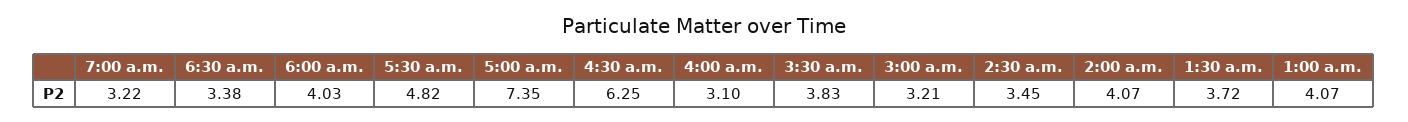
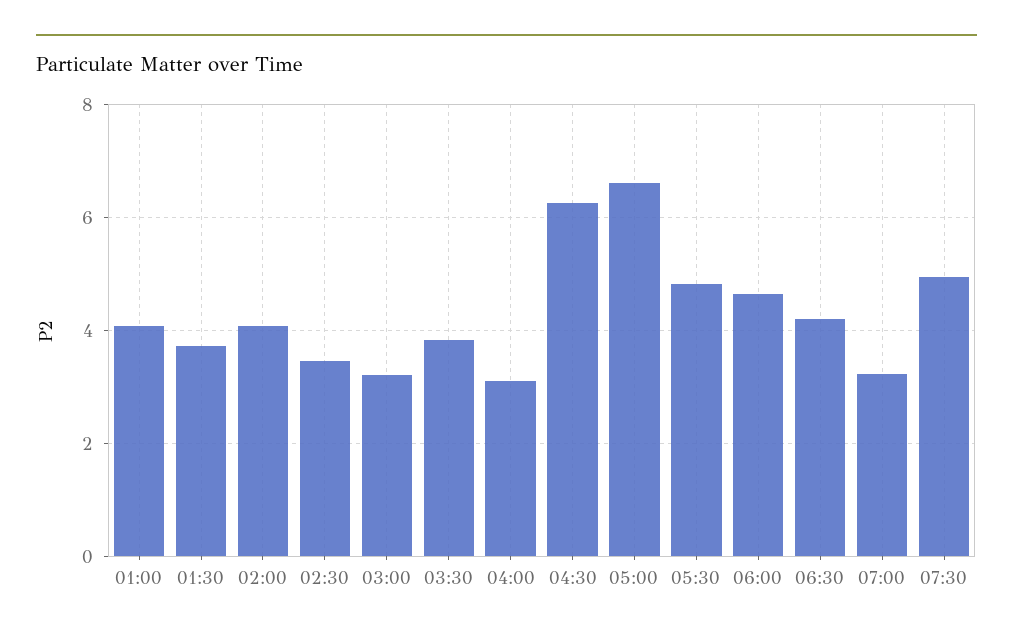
6:30 a.m.: 3.38 -> 4.2
6:00 a.m.: 4.03 -> 4.6
5:00 a.m.: 7.35 -> 6.6
07:30: none -> 5

